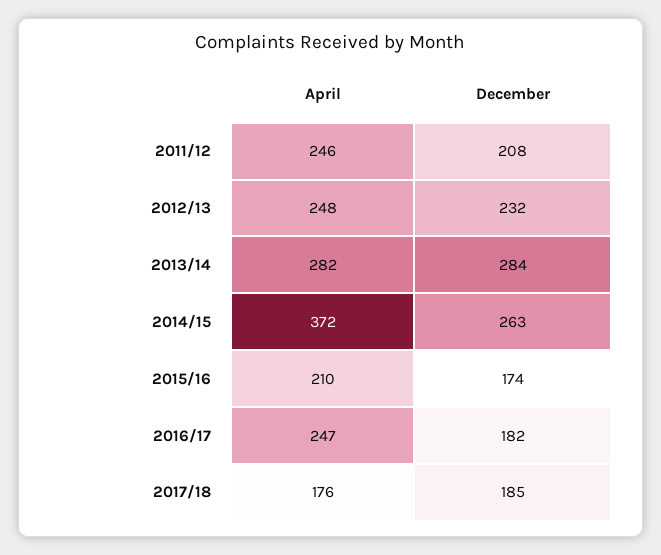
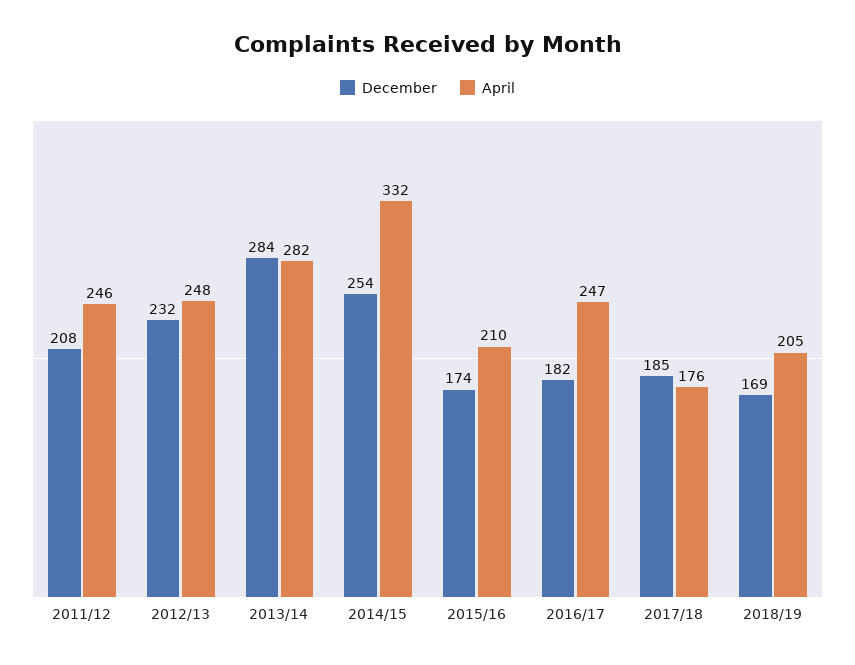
April, 2014/15: 372 -> 332
December, 2014/15: 263 -> 254
December, 2018/19: none -> 169
April, 2018/19: none -> 205

